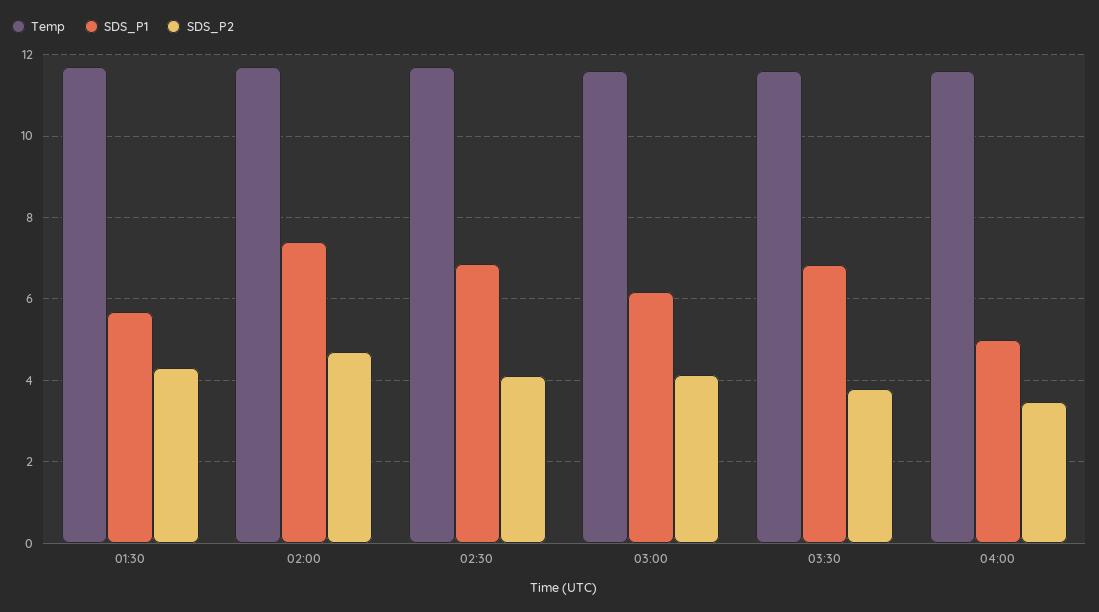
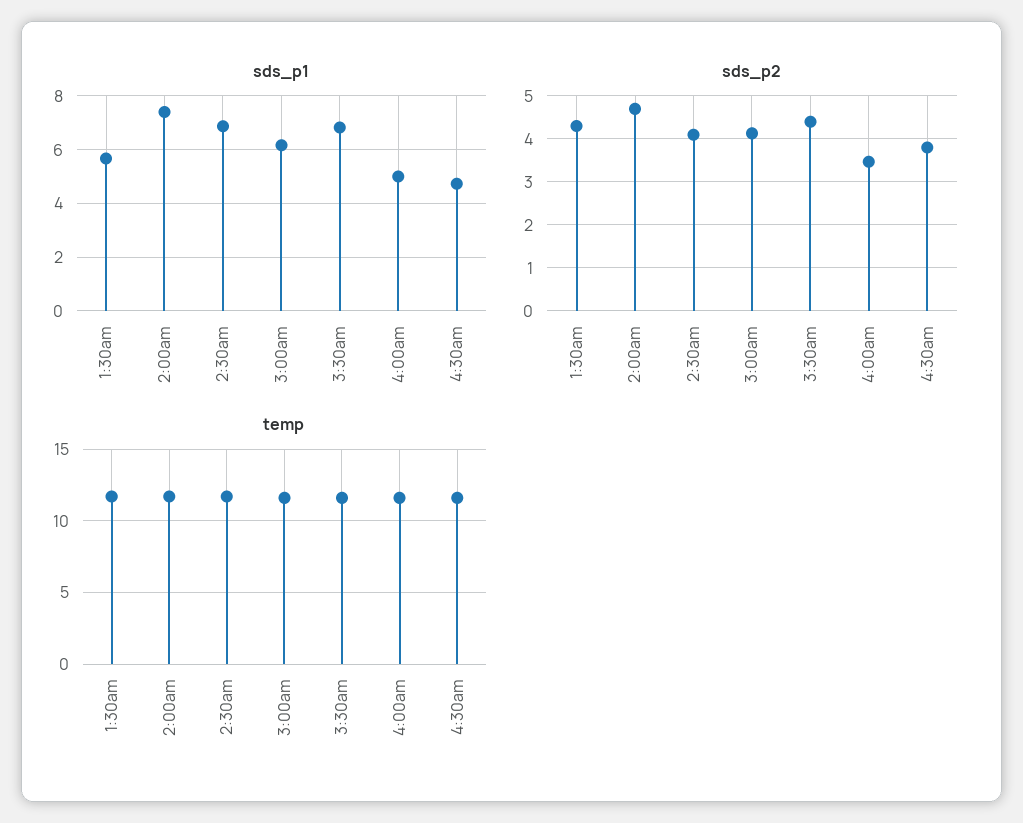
SDS_P2, 03:30: 3.8 -> 4.4
SDS_P1, 4:30am: none -> 4.75
SDS_P2, 4:30am: none -> 3.8
Temp, 4:30am: none -> 11.5

